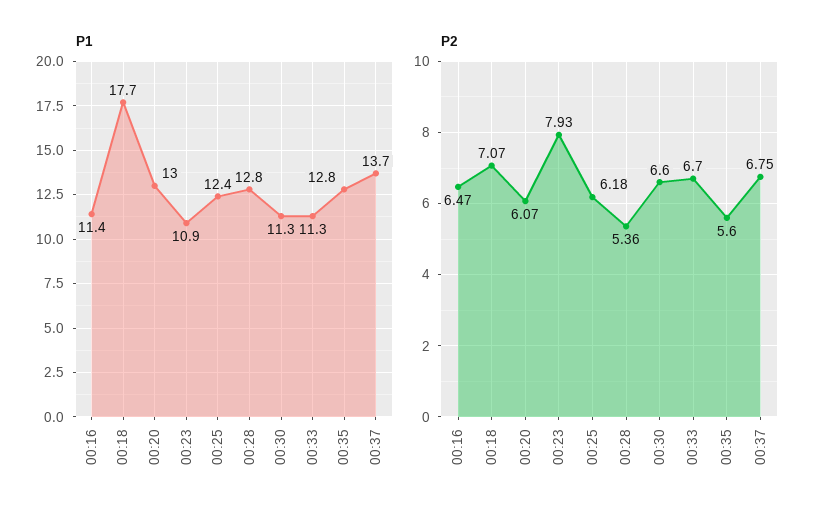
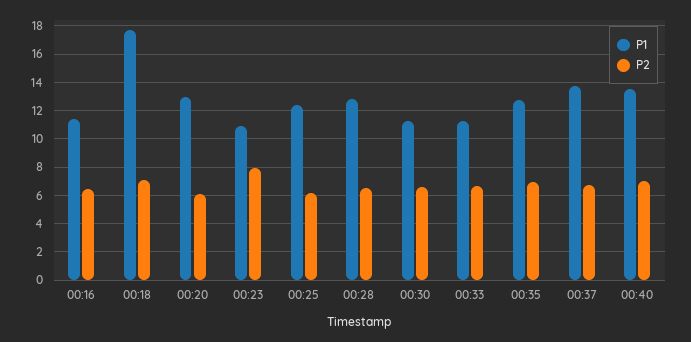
P2, 00:28: 5.36 -> 6.5
P2, 00:35: 5.6 -> 7
P1, 00:40: none -> 13.5
P2, 00:40: none -> 7

